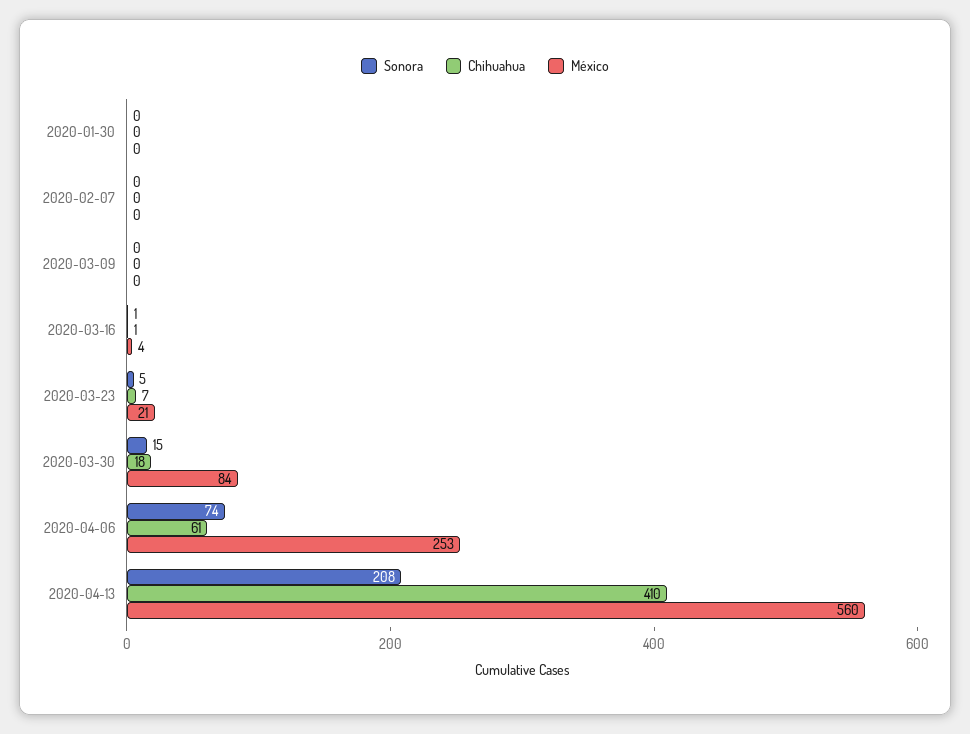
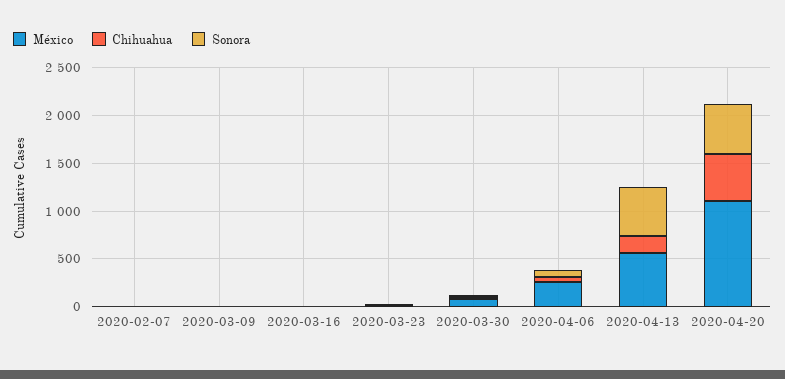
Sonora, 2020-01-30: 0 -> none
Chihuahua, 2020-01-30: 0 -> none
México, 2020-01-30: 0 -> none
Sonora, 2020-04-13: 208 -> 500
Chihuahua, 2020-04-13: 410 -> 200
México, 2020-04-20: none -> 1100
Chihuahua, 2020-04-20: none -> 500
Sonora, 2020-04-20: none -> 500

